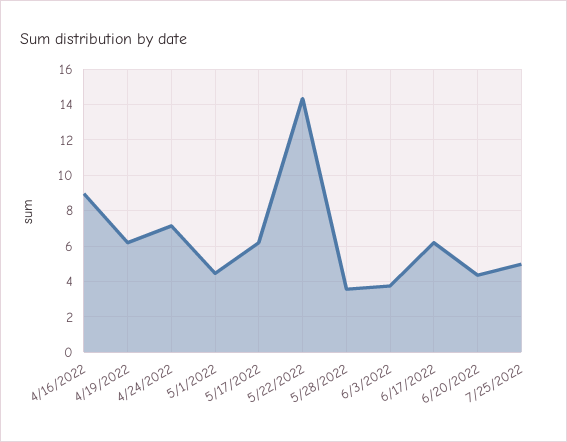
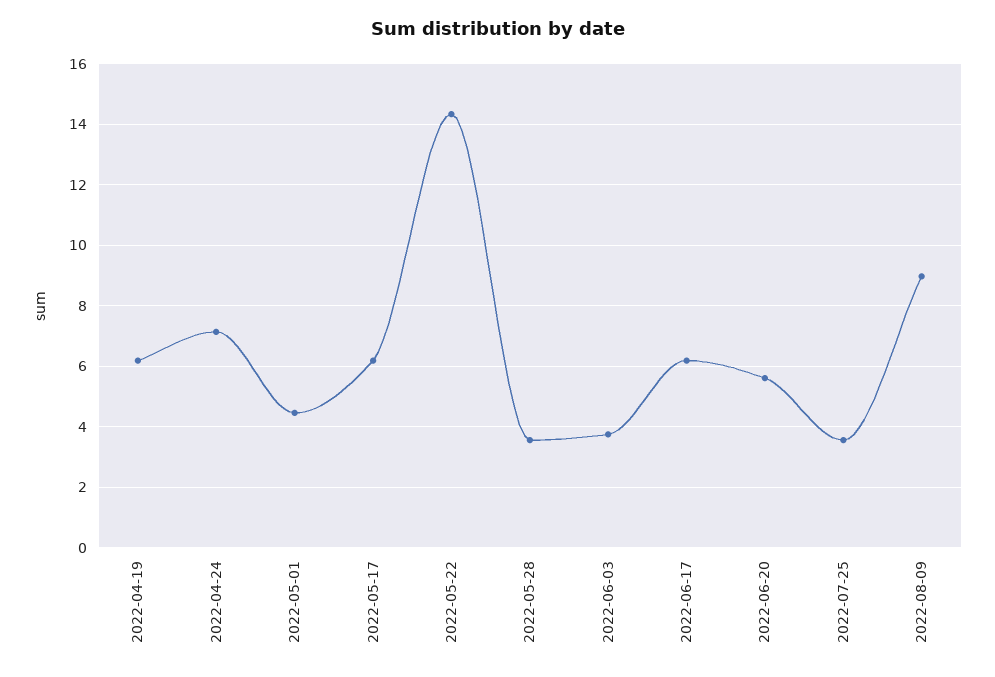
4/16/2022: 9 -> none
6/20/2022: 4.5 -> 5.6
7/25/2022: 5 -> 3.6
2022-08-09: none -> 9

